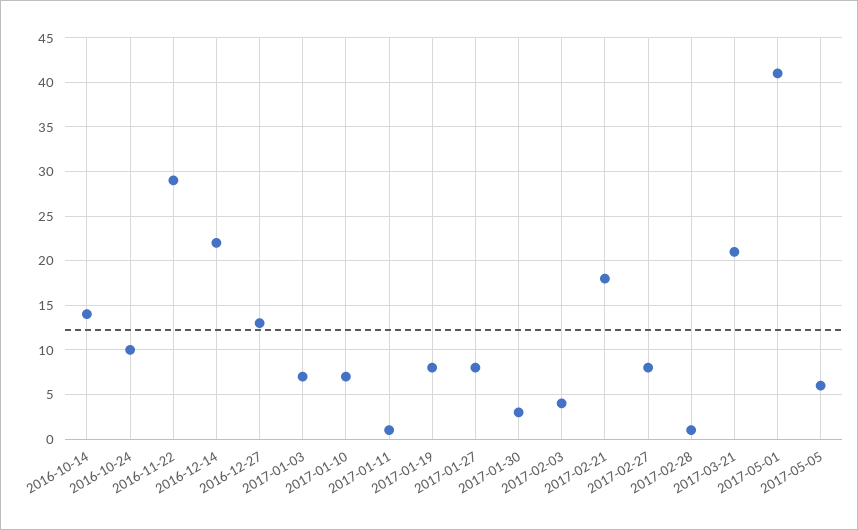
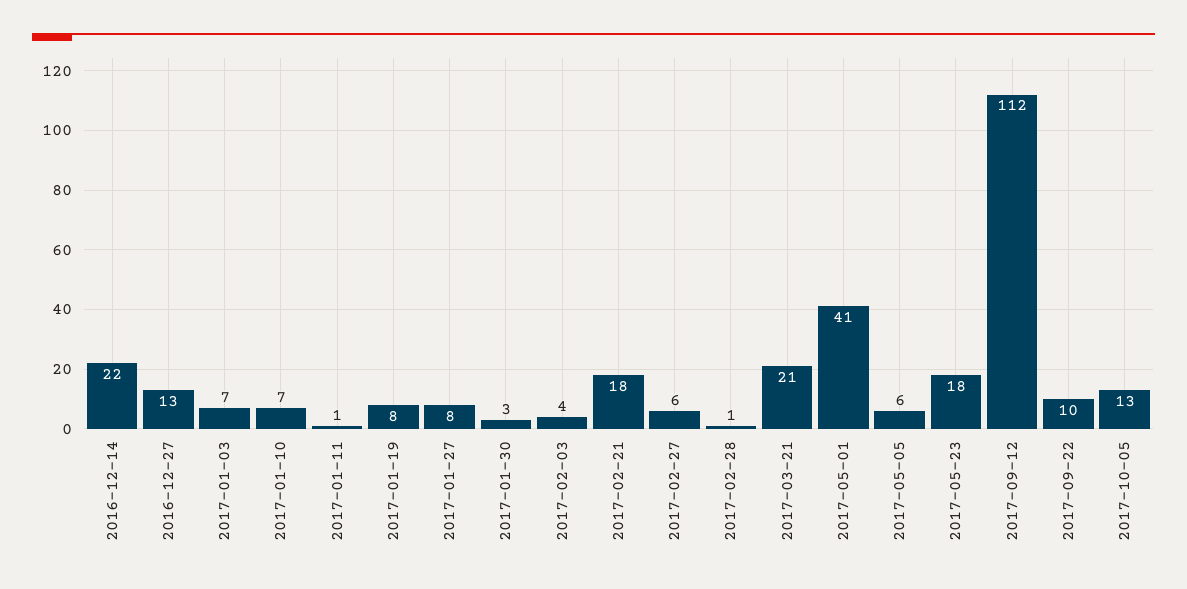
2016-10-14: 14 -> none
2016-10-24: 10 -> none
2016-11-22: 29 -> none
2017-02-27: 8 -> 6
2017-05-23: none -> 18
2017-09-12: none -> 112
2017-09-22: none -> 10
2017-10-05: none -> 13

